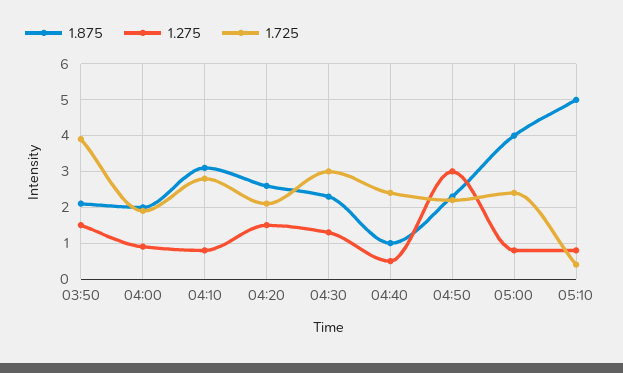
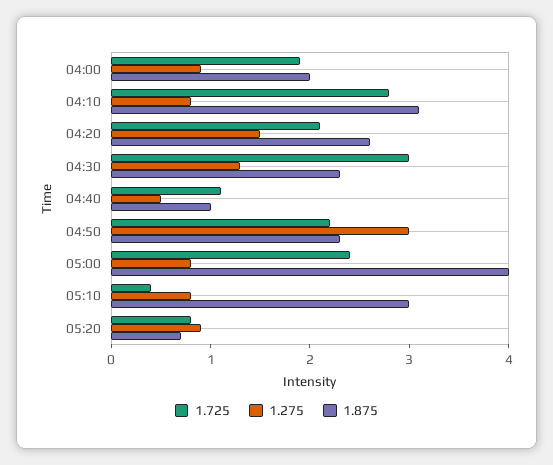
1.875, 03:50: 2 -> none
1.275, 03:50: 1.5 -> none
1.725, 03:50: 4 -> none
1.725, 04:40: 2.5 -> 1.1
1.875, 05:10: 5 -> 3
1.725, 05:20: none -> 0.8
1.275, 05:20: none -> 0.9
1.875, 05:20: none -> 0.7

